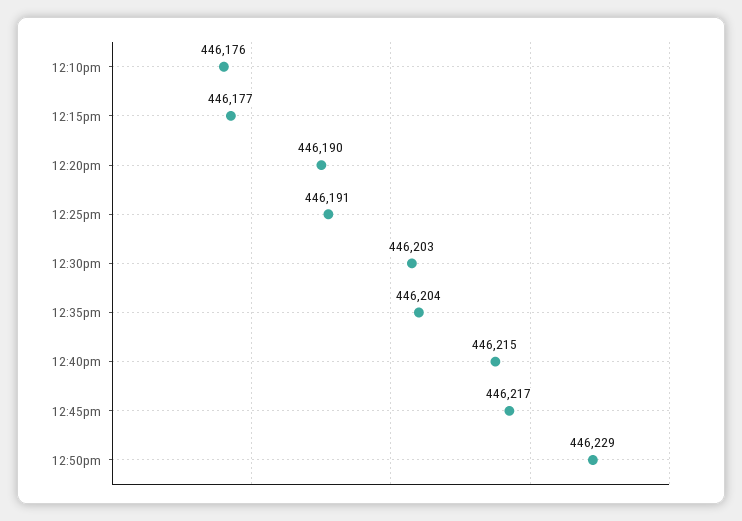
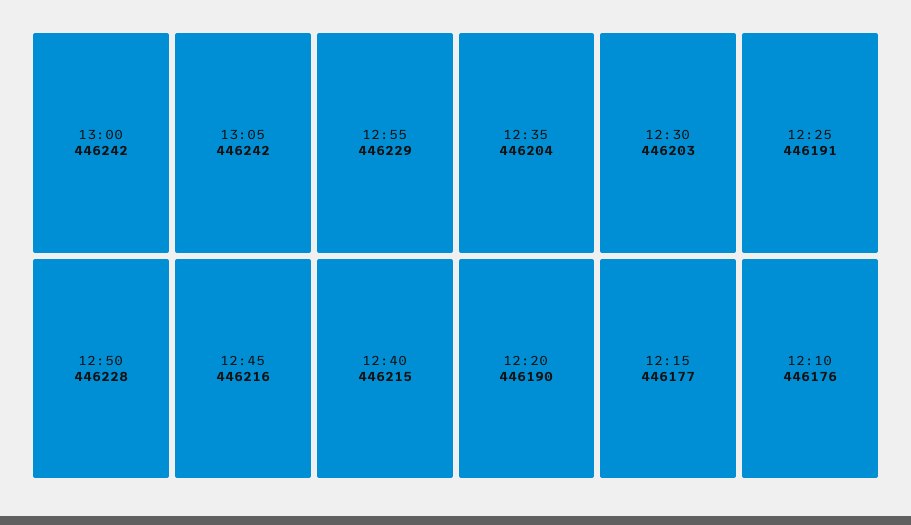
12:45pm: 446217 -> 446216
12:50pm: 446229 -> 446228
13:00: none -> 446242
13:05: none -> 446242
12:55: none -> 446229

